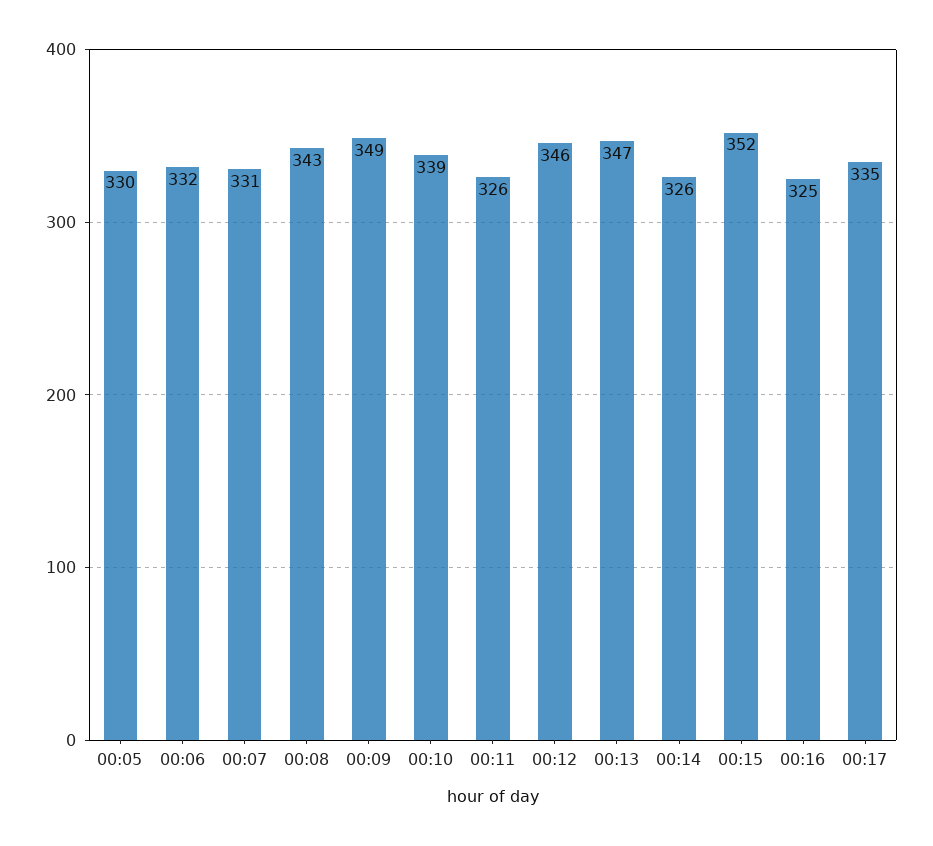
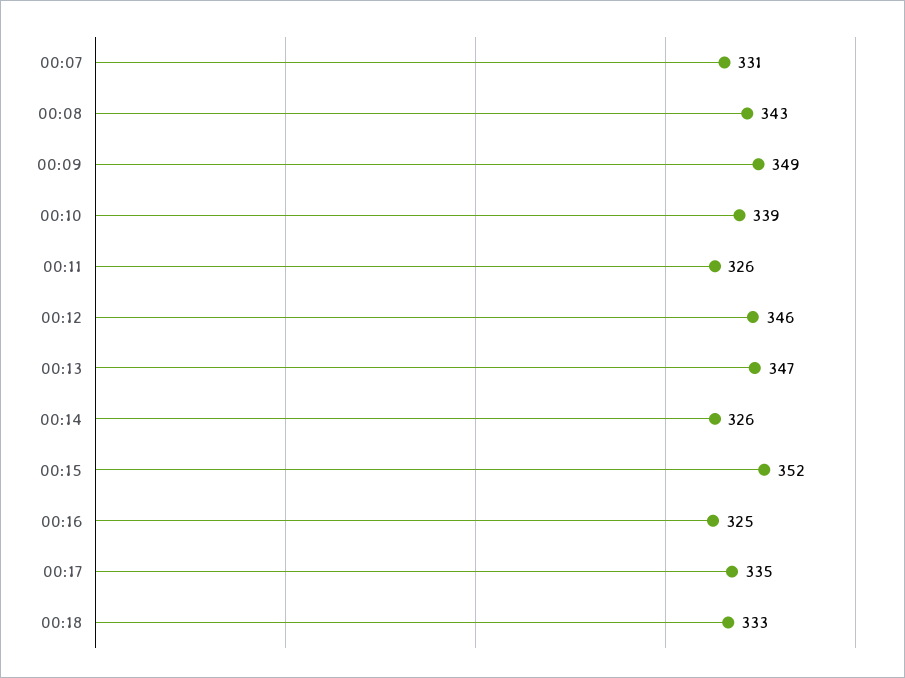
00:05: 330 -> none
00:06: 332 -> none
00:18: none -> 333

